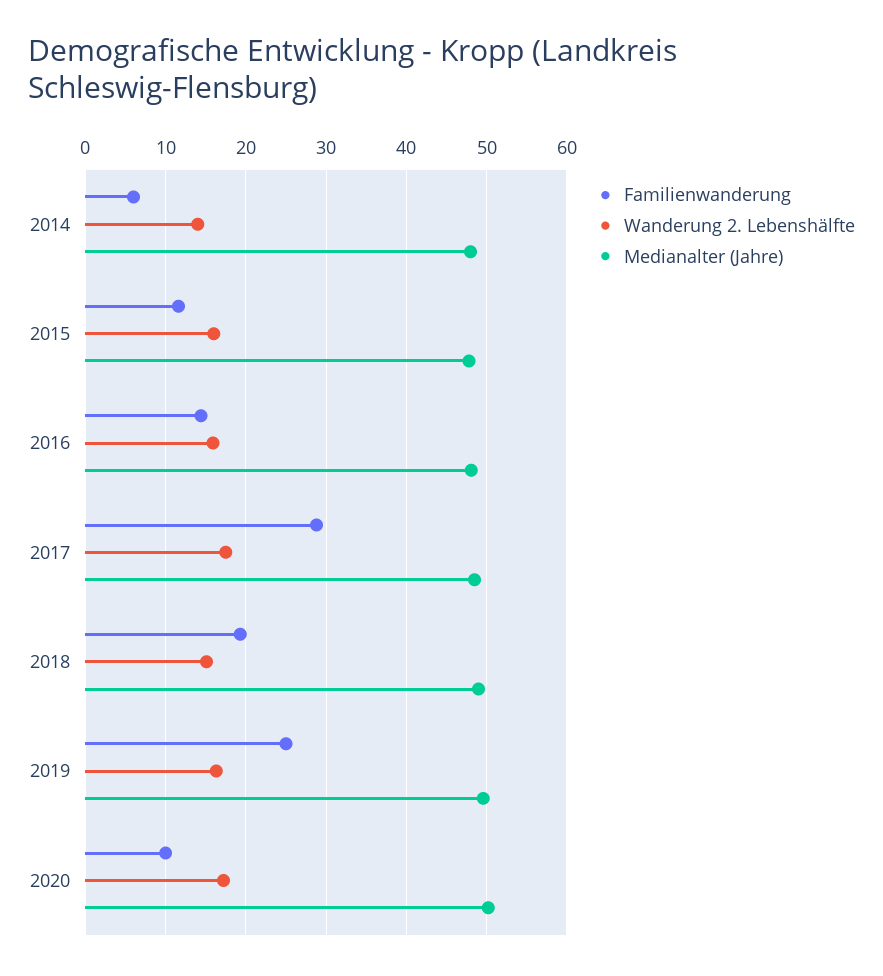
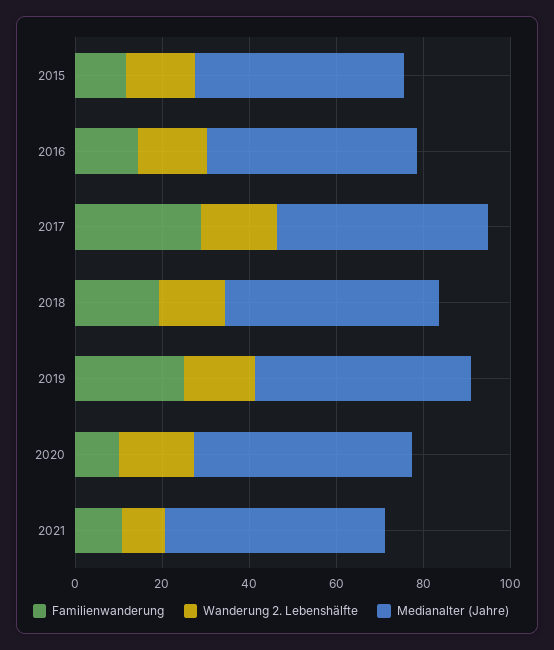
Familienwanderung, 2014: 6 -> none
Wanderung 2. Lebenshälfte, 2014: 14 -> none
Medianalter (Jahre), 2014: 48 -> none
Familienwanderung, 2021: none -> 10
Wanderung 2. Lebenshälfte, 2021: none -> 10
Medianalter (Jahre), 2021: none -> 50

